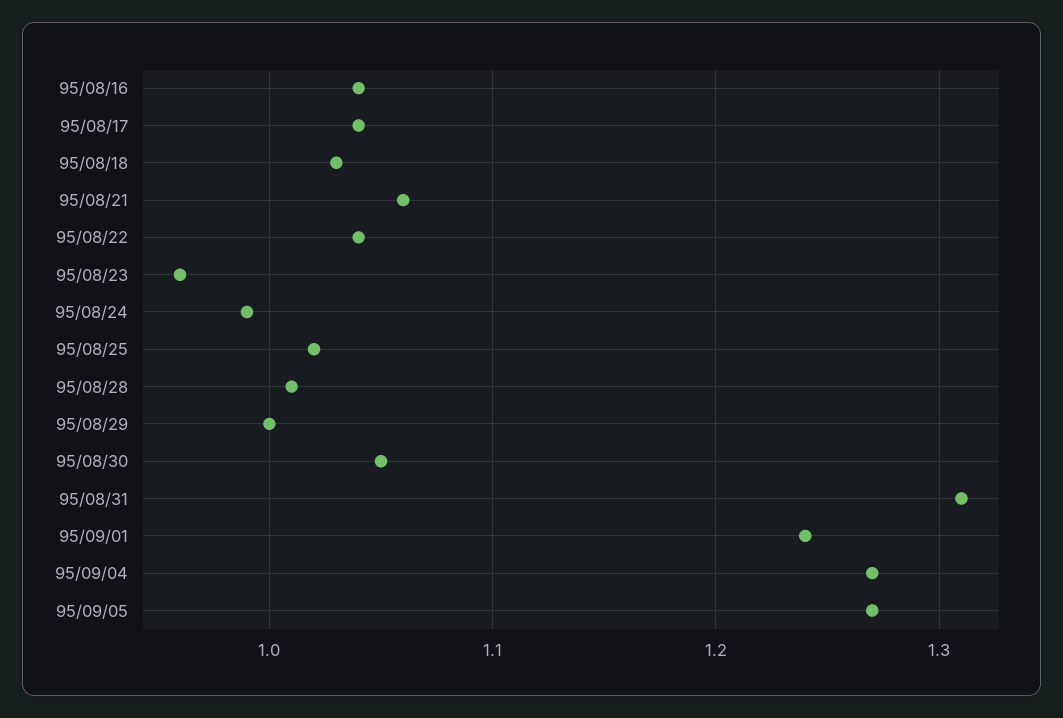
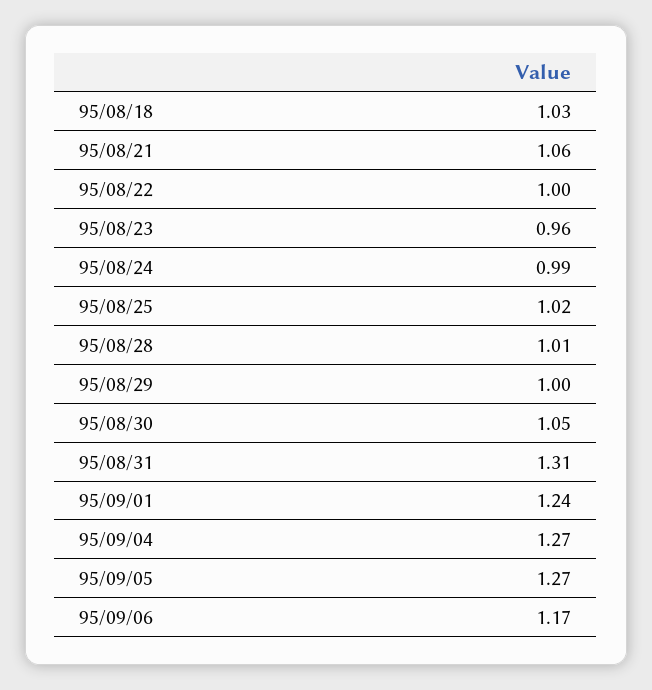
95/08/16: 1.04 -> none
95/08/17: 1.04 -> none
95/08/22: 1.04 -> 1
95/09/06: none -> 1.17

